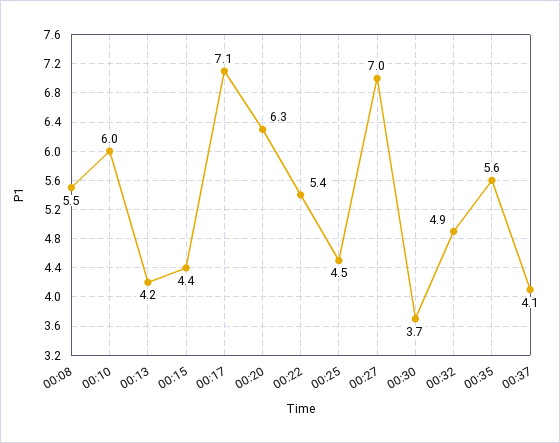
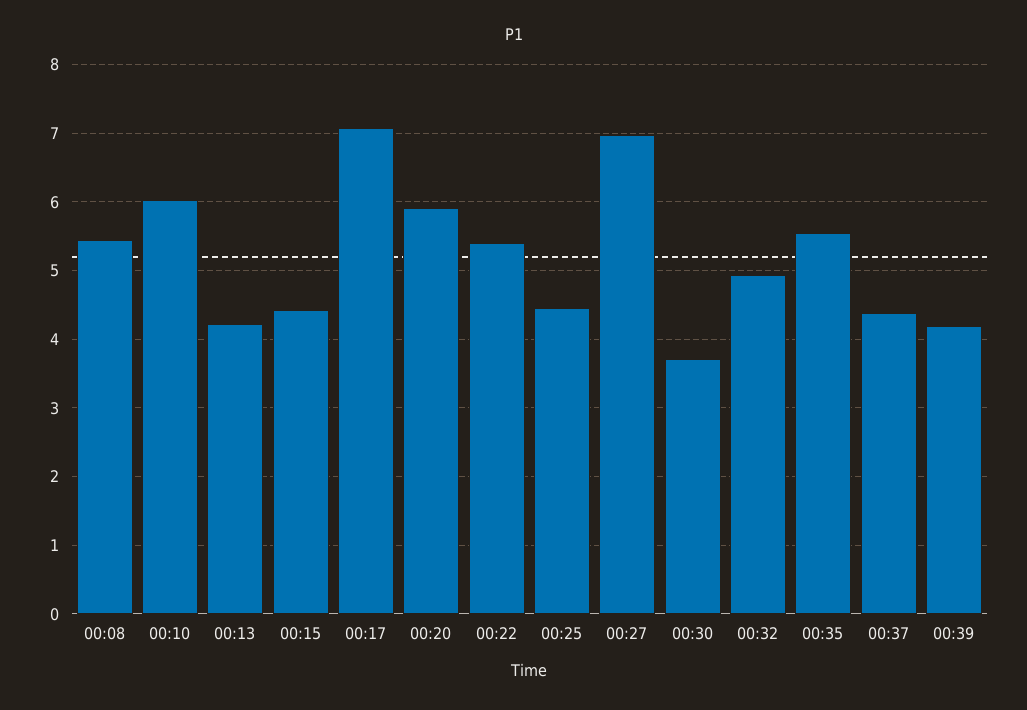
00:20: 6.3 -> 5.9
00:37: 4.1 -> 4.4
00:39: none -> 4.2

